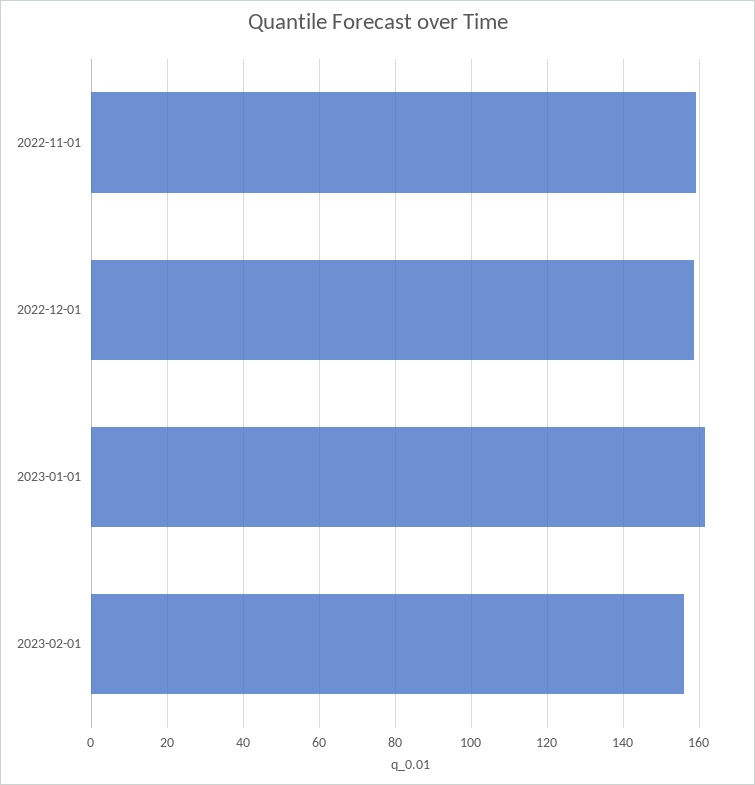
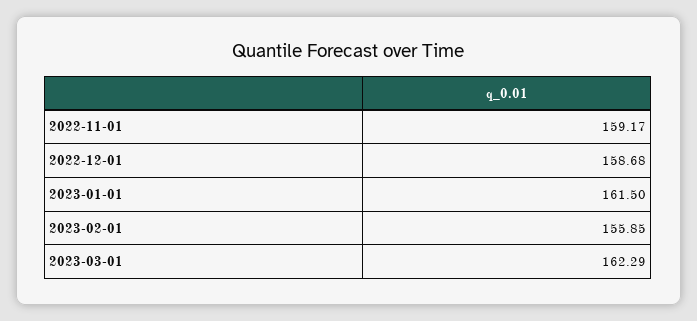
2023-03-01: none -> 162.29

